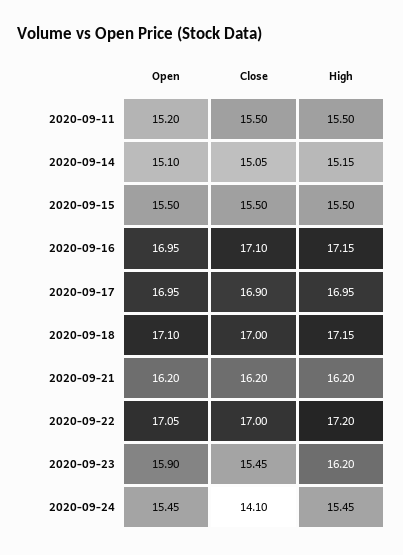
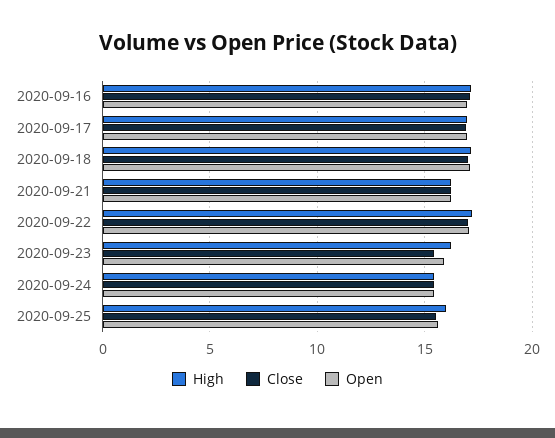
Open, 2020-09-11: 15.2 -> none
Close, 2020-09-11: 15.5 -> none
High, 2020-09-11: 15.5 -> none
Open, 2020-09-14: 15.1 -> none
Close, 2020-09-14: 15.05 -> none
High, 2020-09-14: 15.15 -> none
Open, 2020-09-15: 15.5 -> none
Close, 2020-09-15: 15.5 -> none
High, 2020-09-15: 15.5 -> none
Close, 2020-09-24: 14.1 -> 15.5
High, 2020-09-25: none -> 16
Close, 2020-09-25: none -> 15.5
Open, 2020-09-25: none -> 15.5

